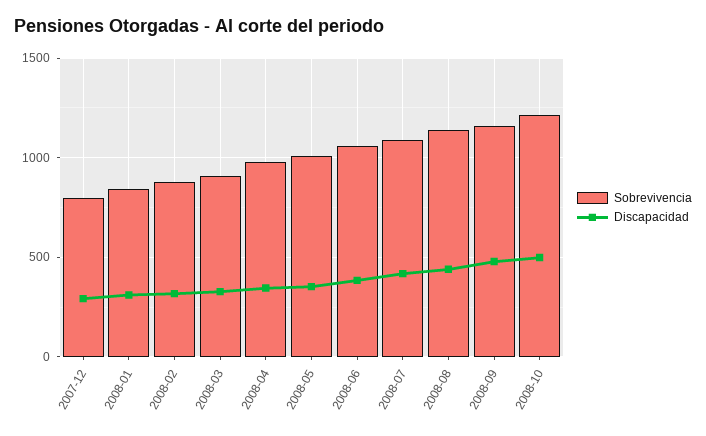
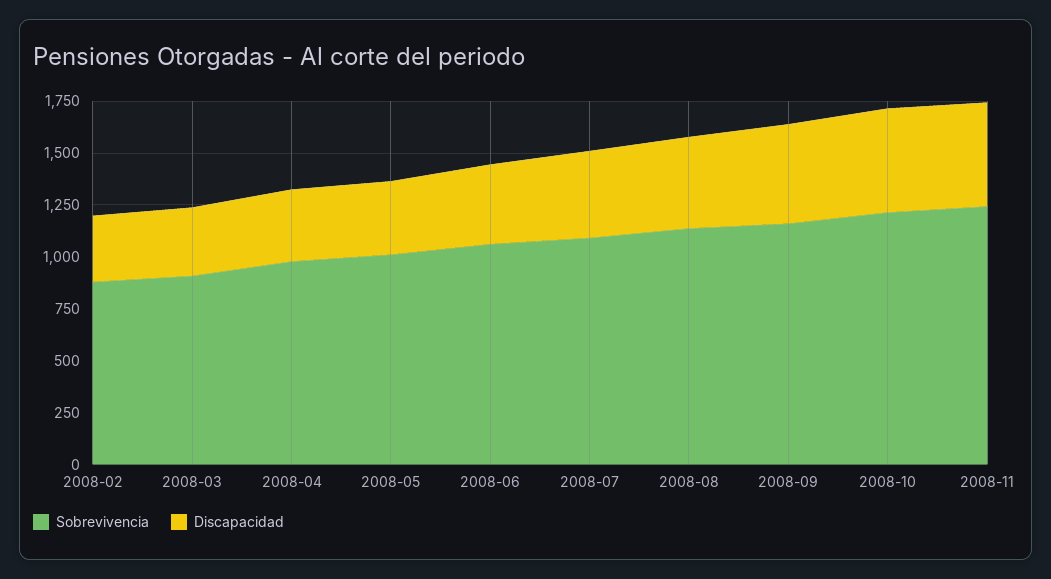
Sobrevivencia, 2007-12: 800 -> none
Discapacidad, 2007-12: 300 -> none
Sobrevivencia, 2008-01: 850 -> none
Discapacidad, 2008-01: 300 -> none
Sobrevivencia, 2008-11: none -> 1250
Discapacidad, 2008-11: none -> 500

